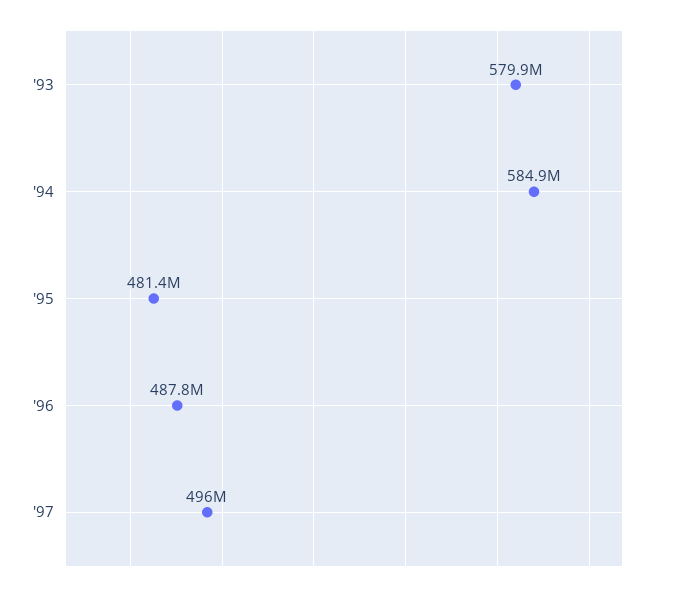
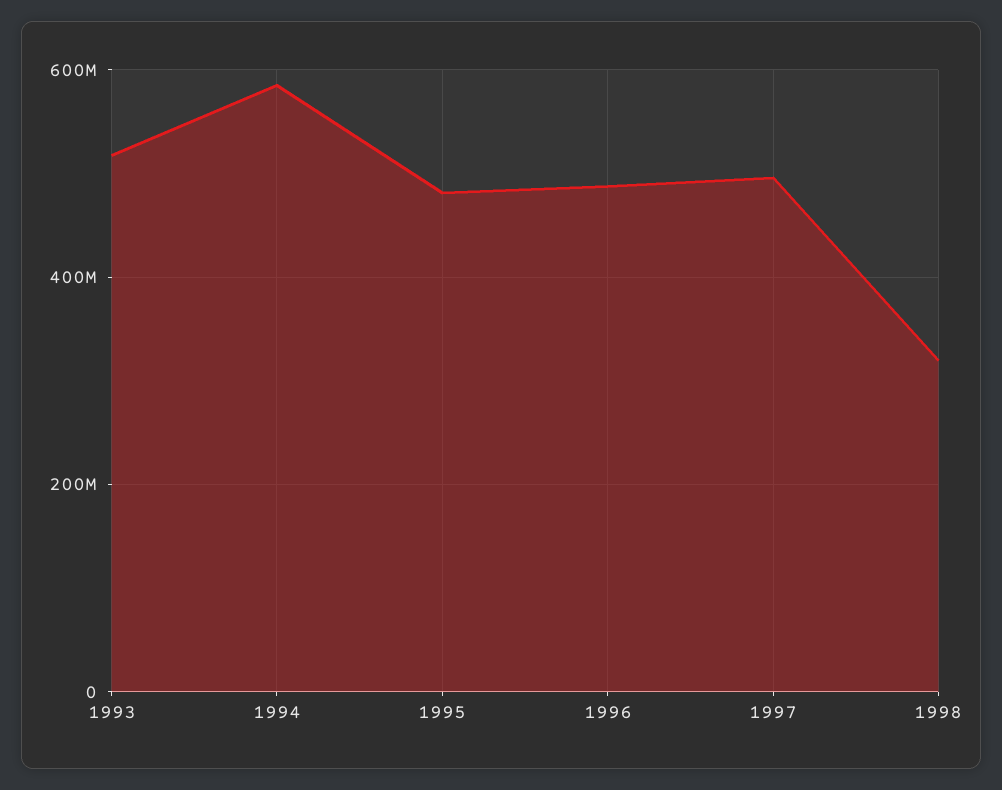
'93: 579900000 -> 520000000
1998: none -> 320000000

